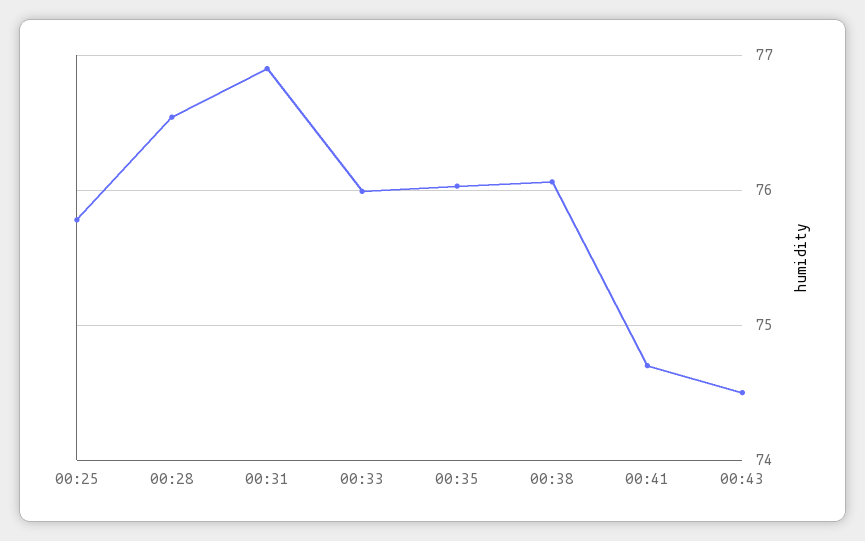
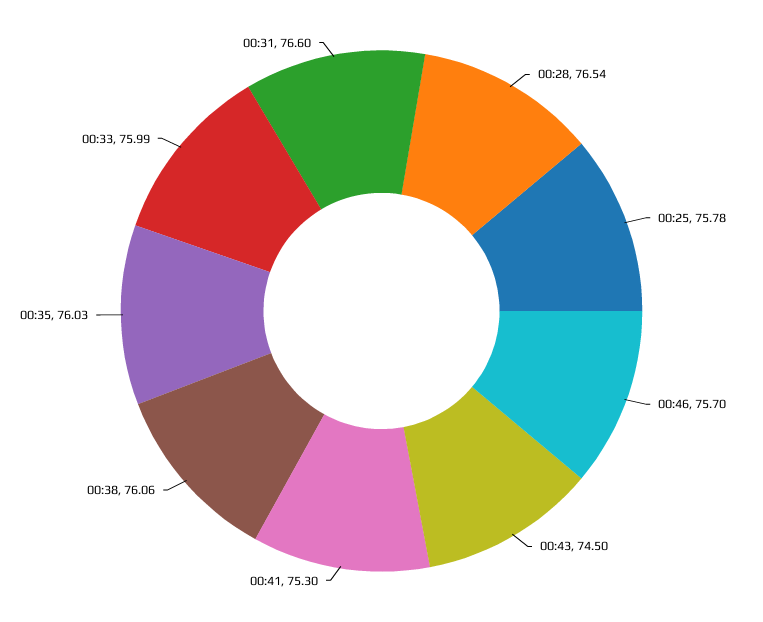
00:31: 76.9 -> 76.6
00:41: 74.7 -> 75.3
00:46: none -> 75.7

